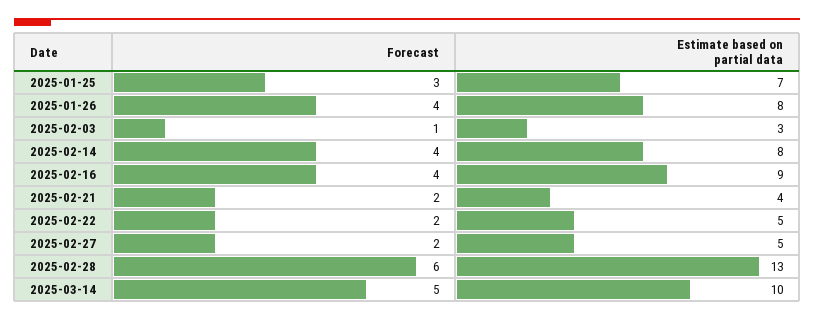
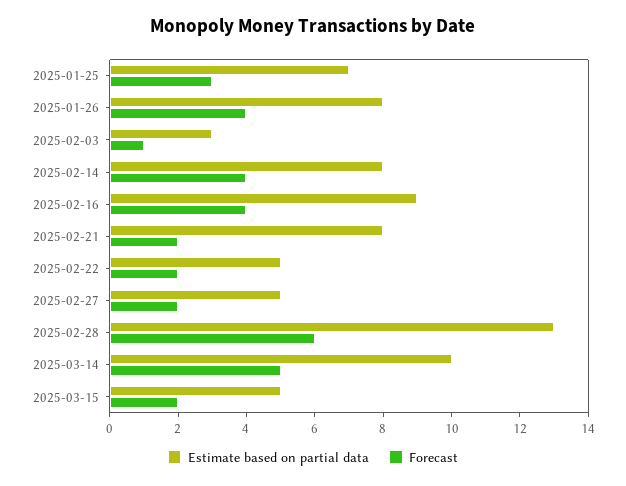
Estimate based on partial data, 2025-02-21: 4 -> 8
Estimate based on partial data, 2025-03-15: none -> 5
Forecast, 2025-03-15: none -> 2

